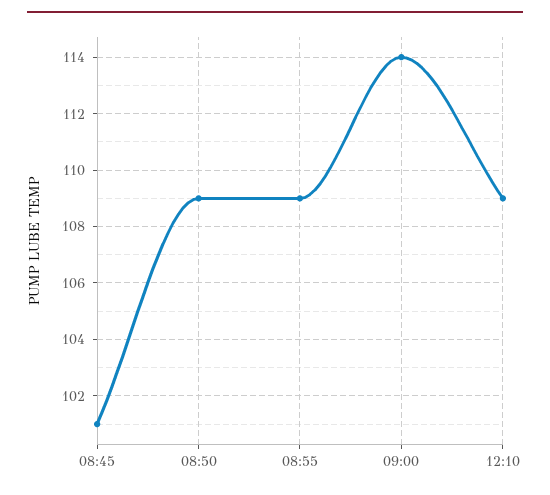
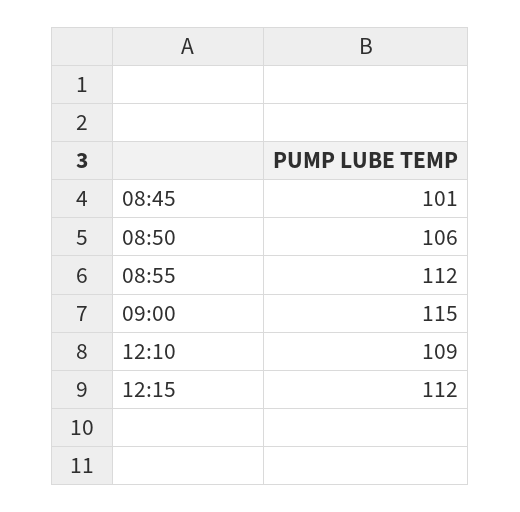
08:50: 109 -> 106
08:55: 109 -> 112
09:00: 114 -> 115
12:15: none -> 112

